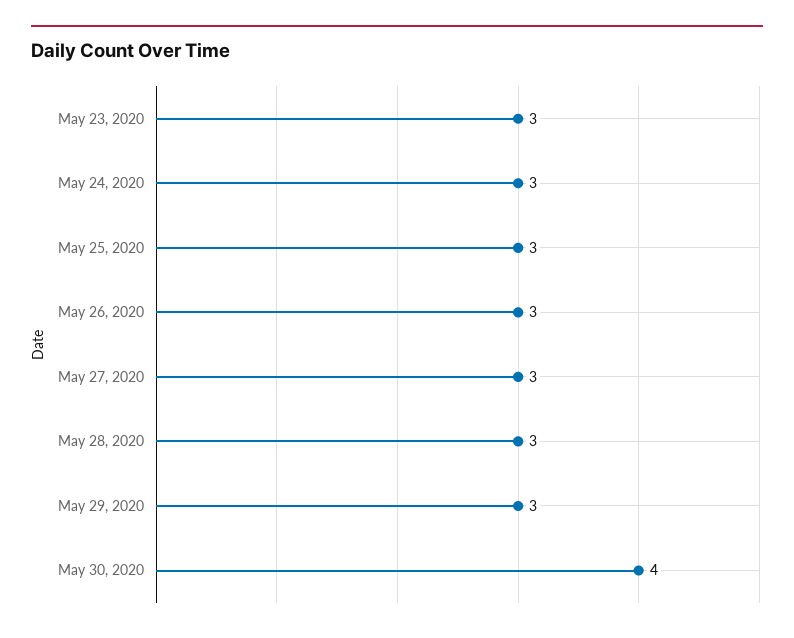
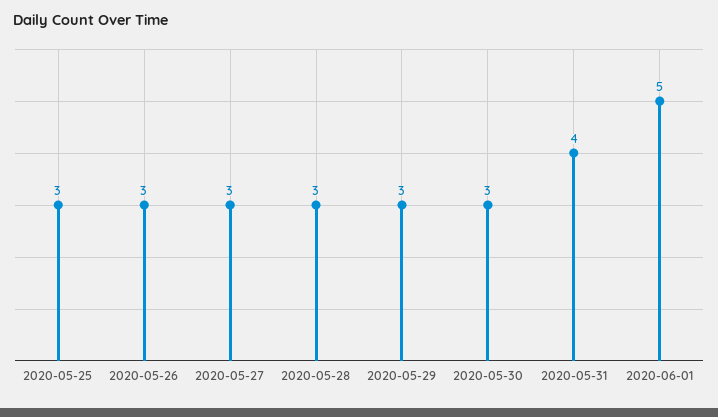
May 23, 2020: 3 -> none
May 24, 2020: 3 -> none
May 30, 2020: 4 -> 3
2020-05-31: none -> 4
2020-06-01: none -> 5

